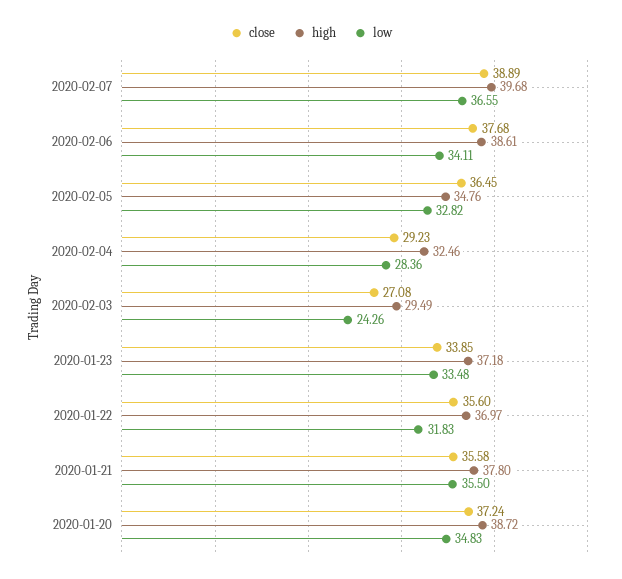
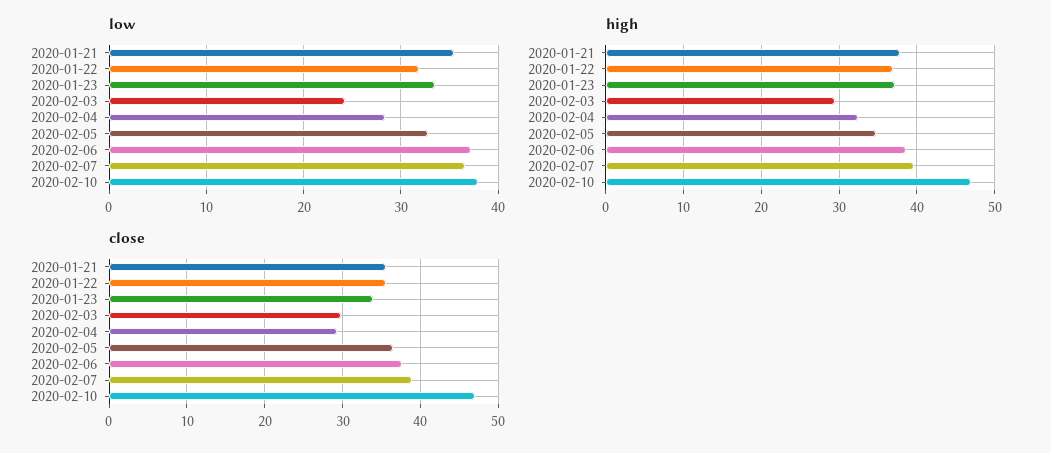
low, 2020-02-06: 34.11 -> 37
close, 2020-02-03: 27.08 -> 30
close, 2020-01-20: 37.24 -> none
high, 2020-01-20: 38.72 -> none
low, 2020-01-20: 34.83 -> none
low, 2020-02-10: none -> 38
high, 2020-02-10: none -> 47
close, 2020-02-10: none -> 47

